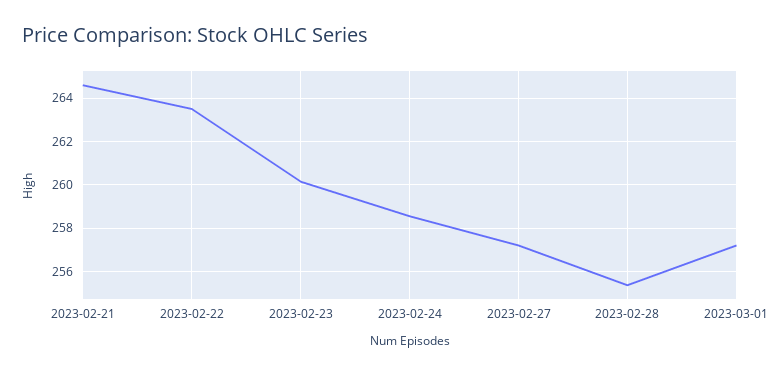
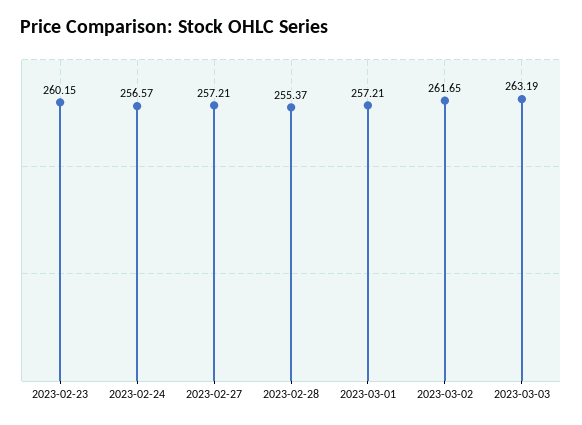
2023-02-21: 264.5 -> none
2023-02-22: 263.5 -> none
2023-02-24: 258.5 -> 256.57
2023-03-02: none -> 261.65
2023-03-03: none -> 263.19

